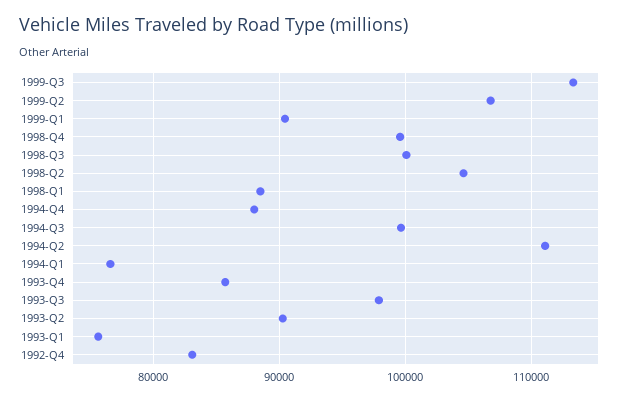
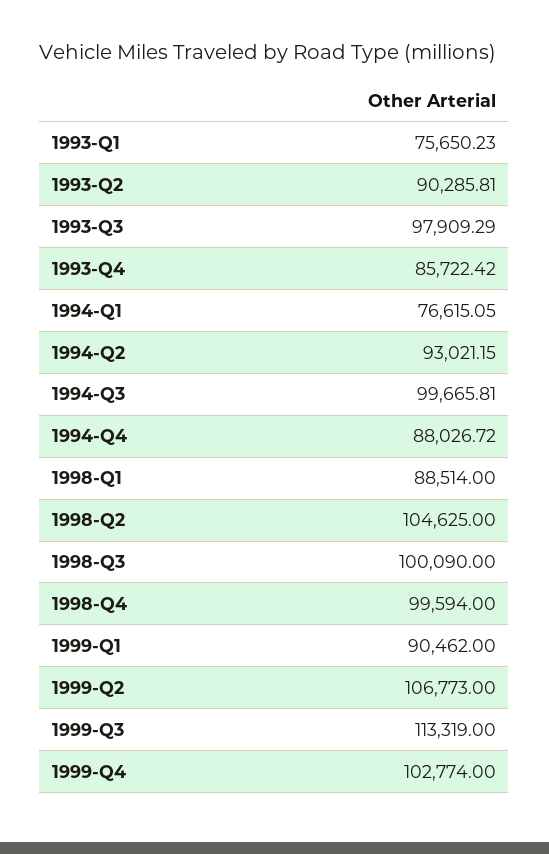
1994-Q2: 111000 -> 93021.15
1992-Q4: 83000 -> none
1999-Q4: none -> 102774

